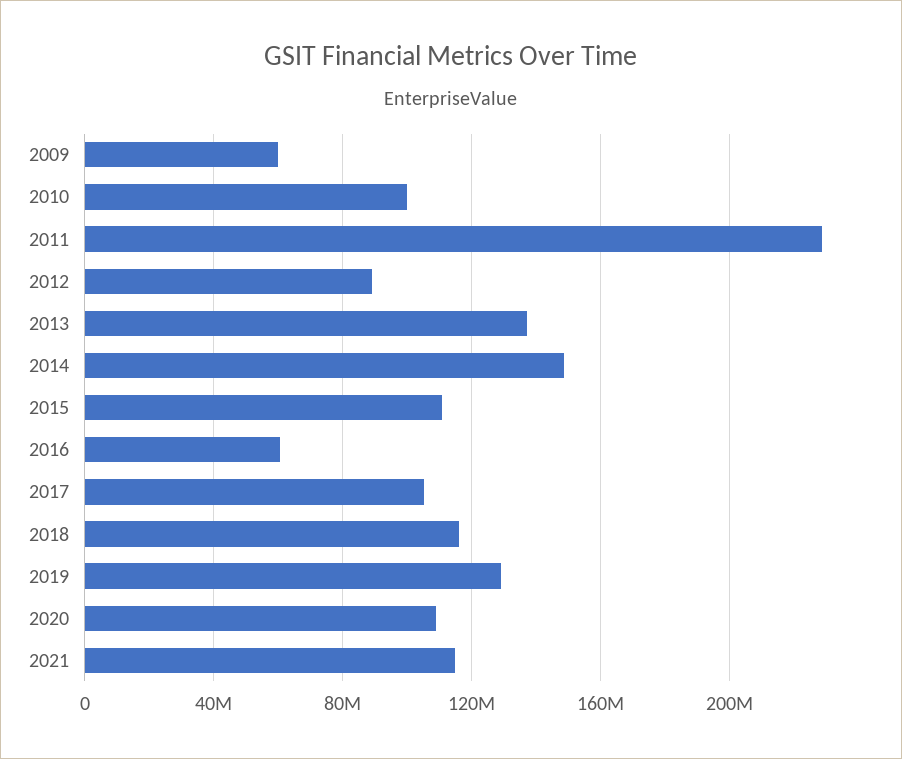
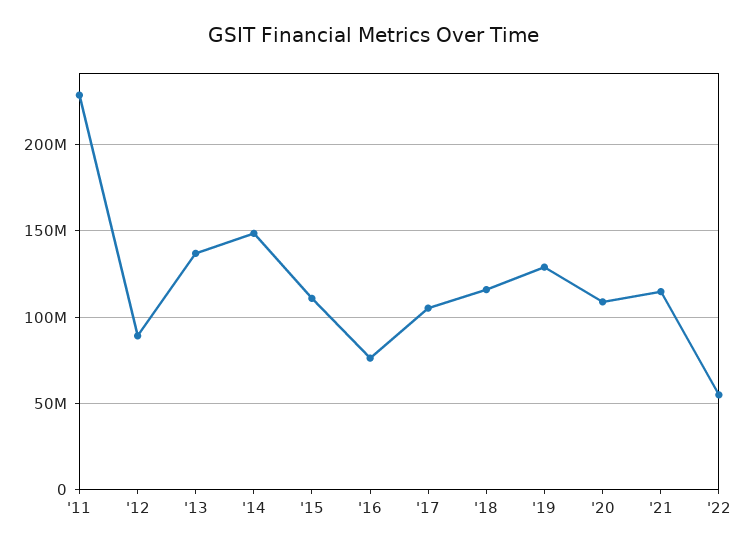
2009: 60000000 -> none
2010: 100000000 -> none
2016: 60000000 -> 75000000
'22: none -> 55000000

